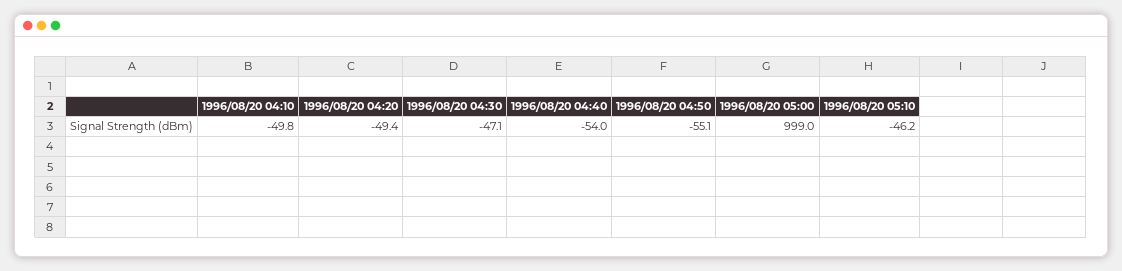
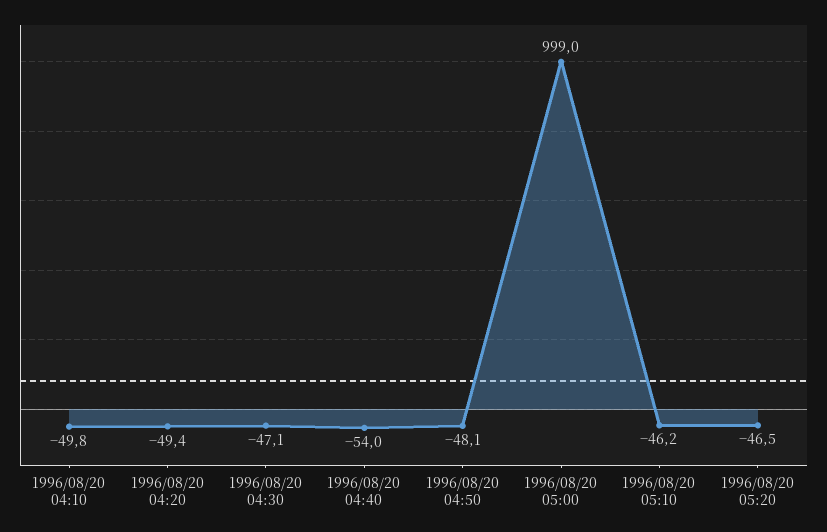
1996/08/20 04:50: -55.1 -> -48.1
1996/08/20 05:20: none -> -46.5

